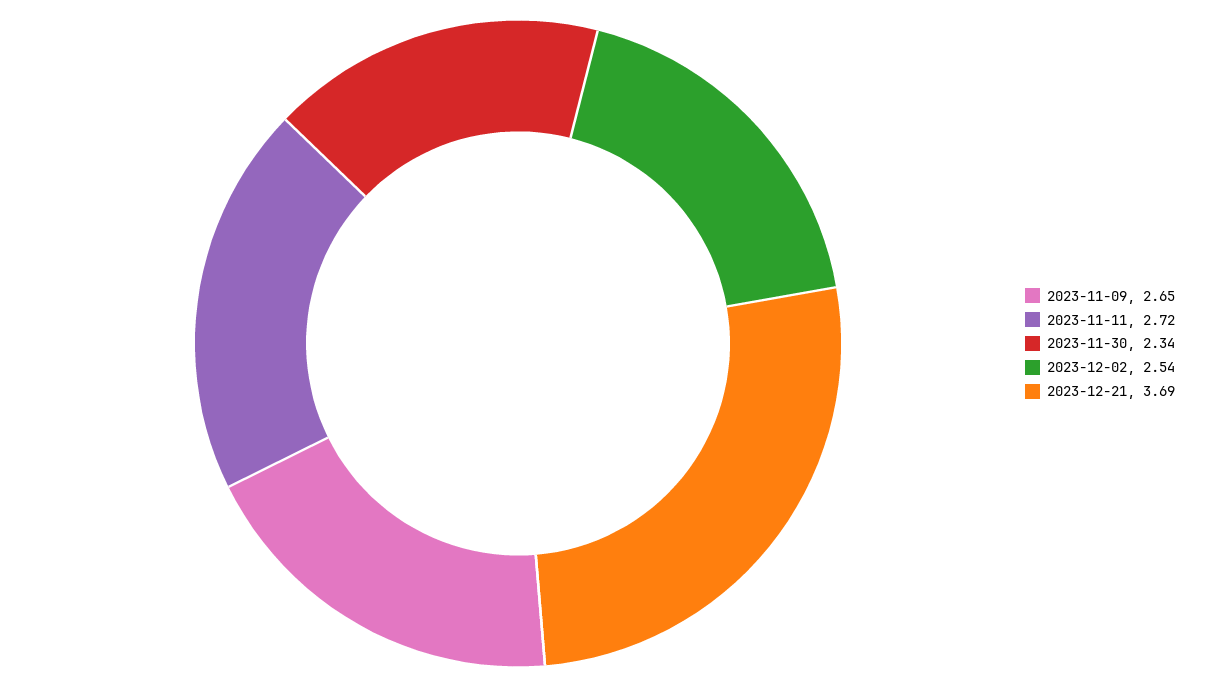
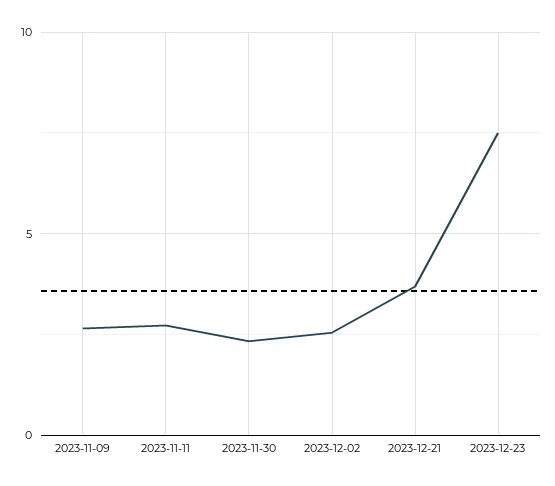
2023-12-23: none -> 7.5

